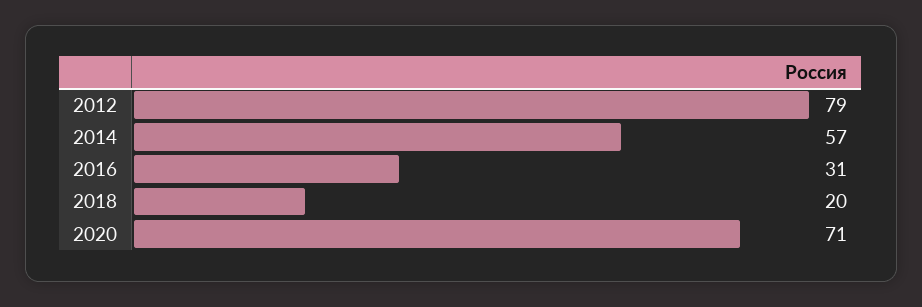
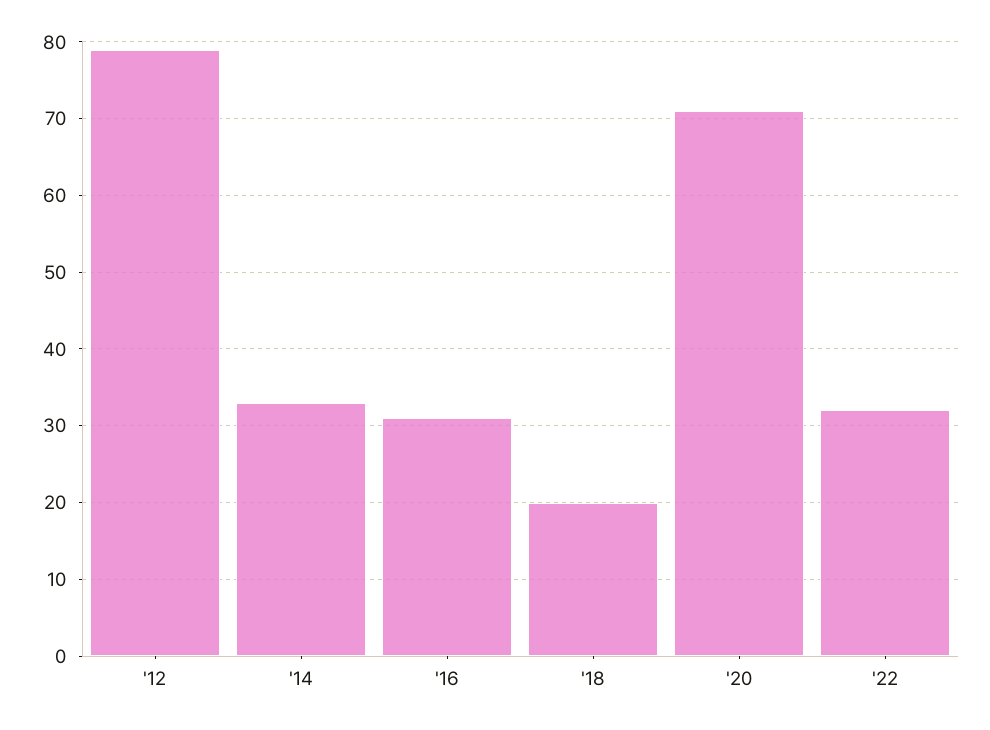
2014: 57 -> 33
'22: none -> 32

